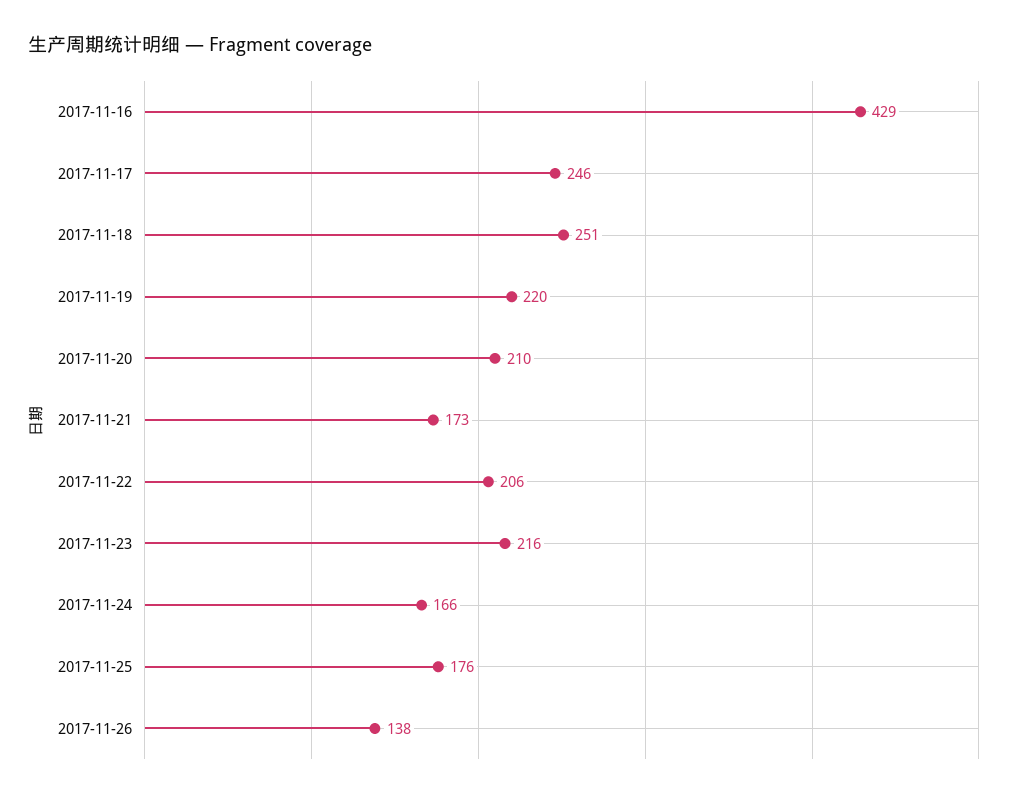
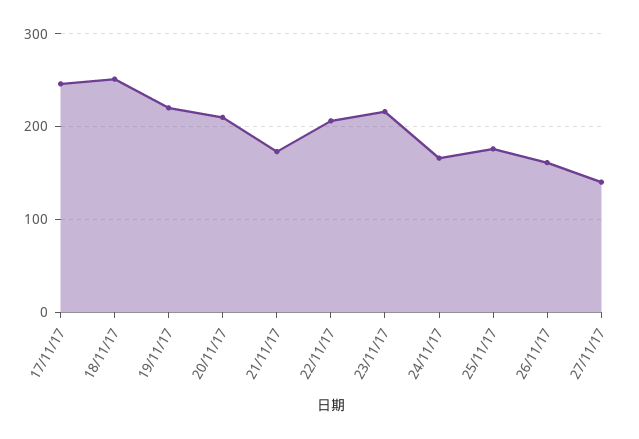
2017-11-16: 429 -> none
2017-11-26: 138 -> 160
27/11/17: none -> 140

